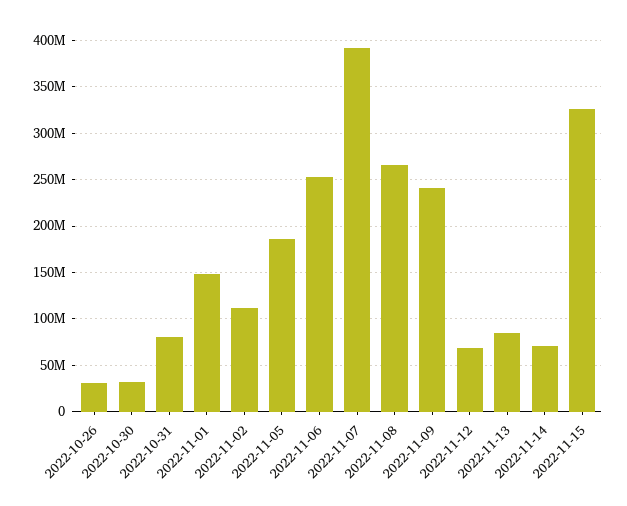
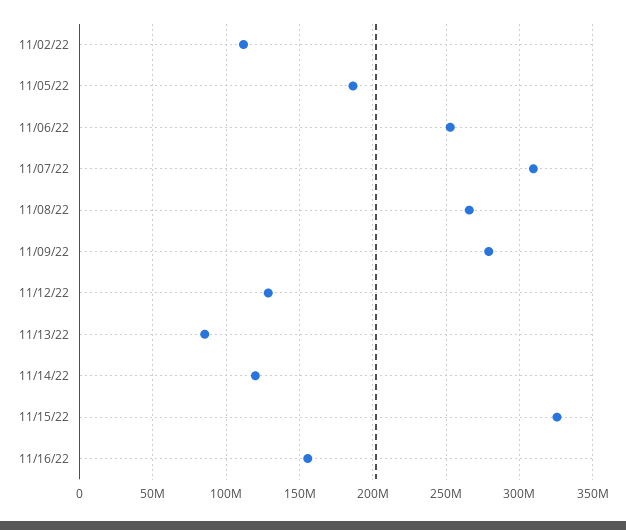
2022-10-26: 30000000 -> none
2022-10-30: 30000000 -> none
2022-10-31: 80000000 -> none
2022-11-01: 150000000 -> none
2022-11-07: 390000000 -> 310000000
2022-11-09: 240000000 -> 280000000
2022-11-12: 70000000 -> 130000000
2022-11-14: 70000000 -> 120000000
11/16/22: none -> 155000000

